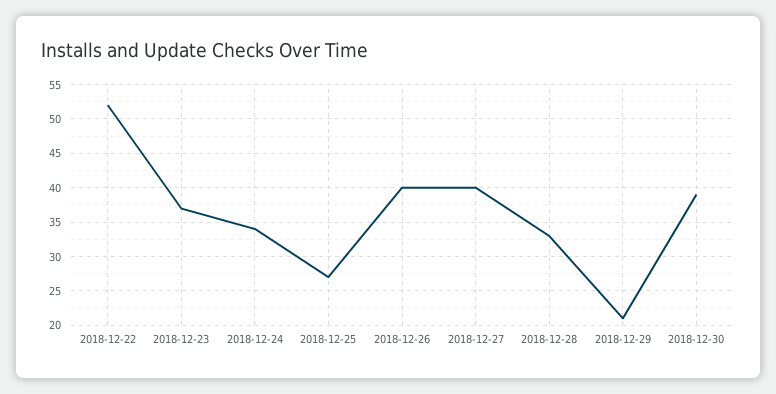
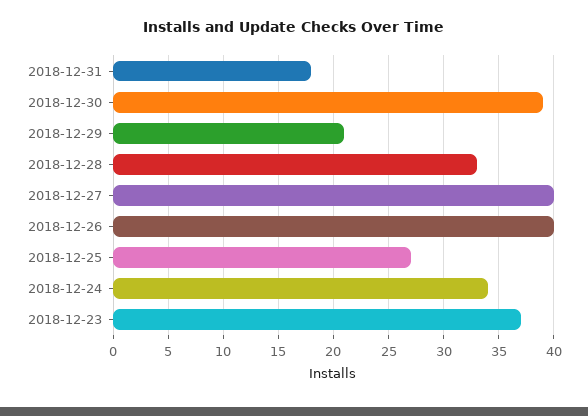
2018-12-22: 52 -> none
2018-12-31: none -> 18

